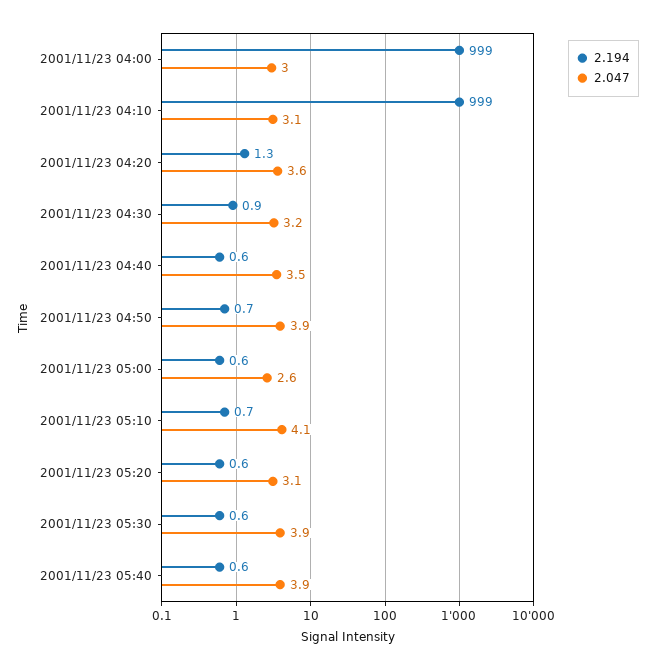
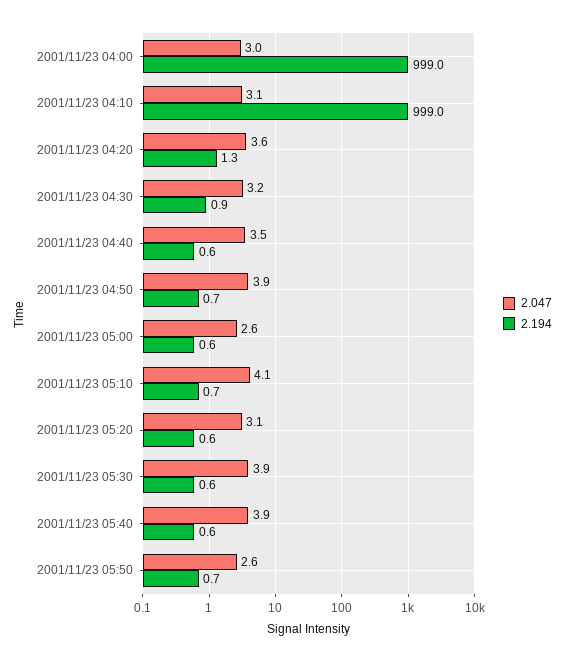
2.047, 2001/11/23 05:50: none -> 2.6
2.194, 2001/11/23 05:50: none -> 0.7

